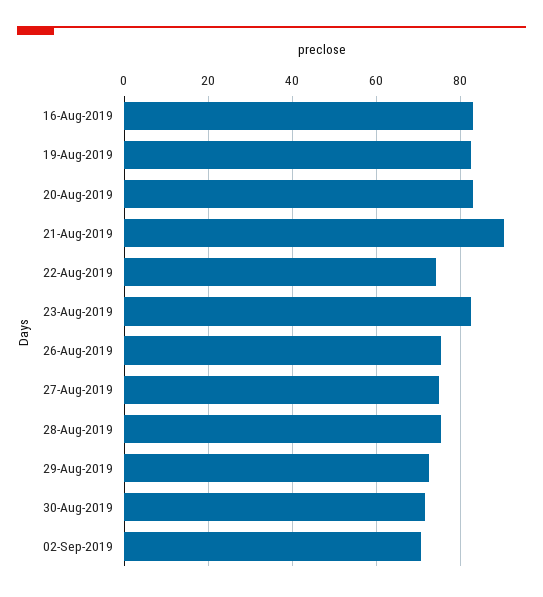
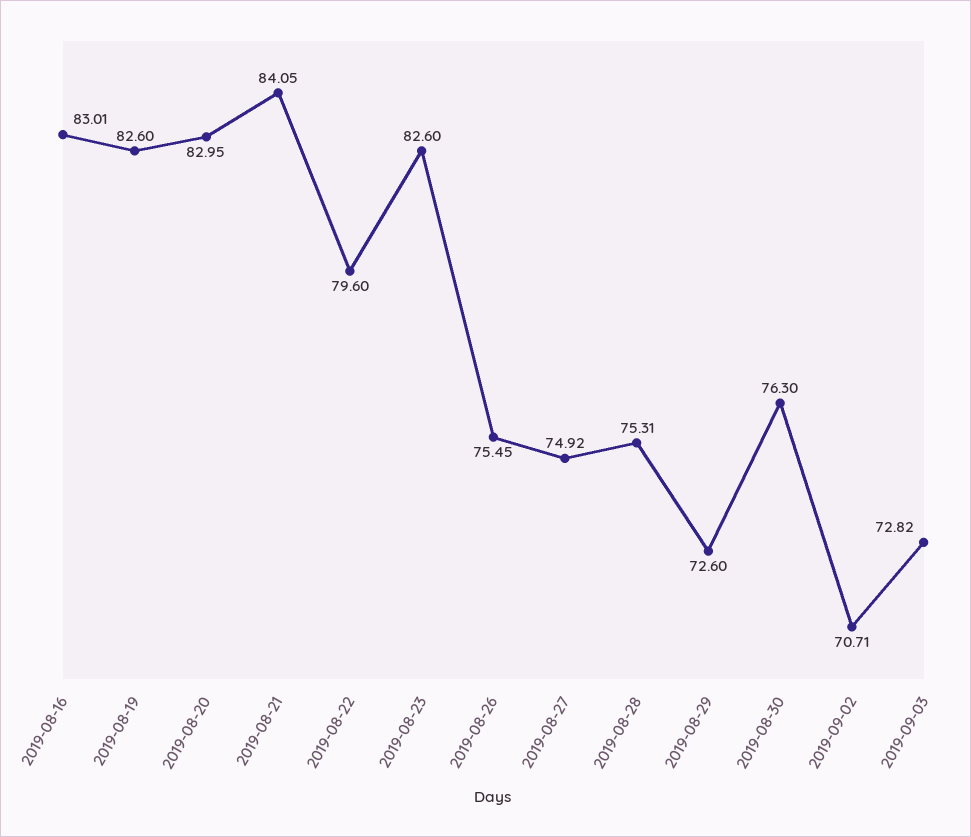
21-Aug-2019: 90 -> 84.05
22-Aug-2019: 74 -> 79.6
30-Aug-2019: 72 -> 76.3
2019-09-03: none -> 72.82

